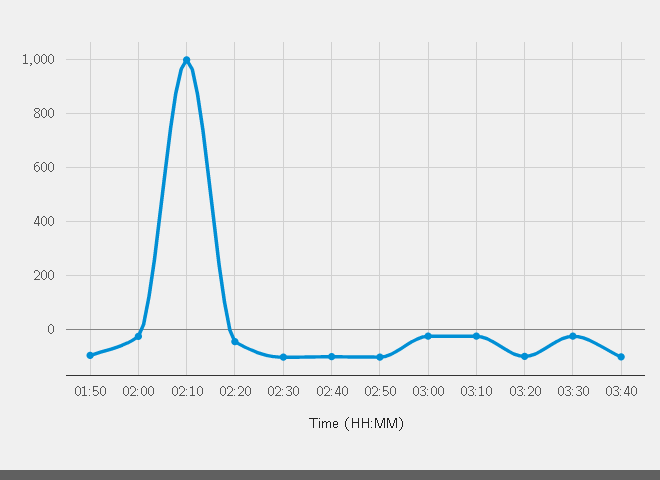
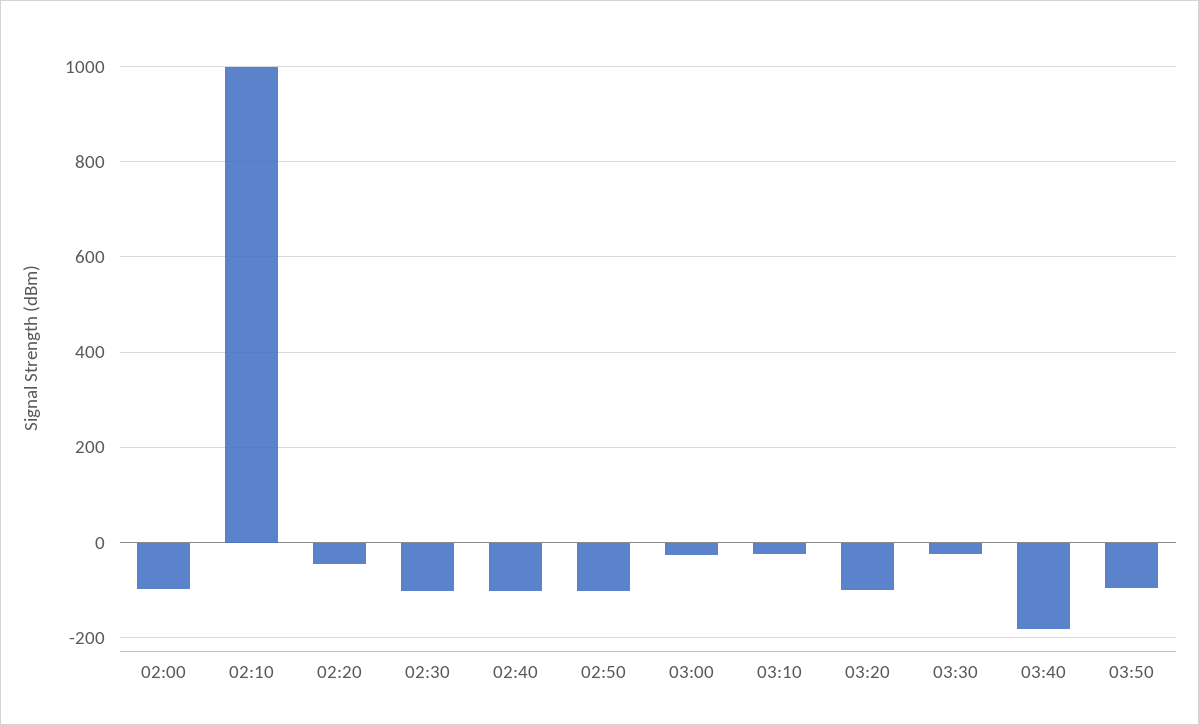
01:50: -100 -> none
02:00: -25 -> -100
03:40: -100 -> -180
03:50: none -> -100

